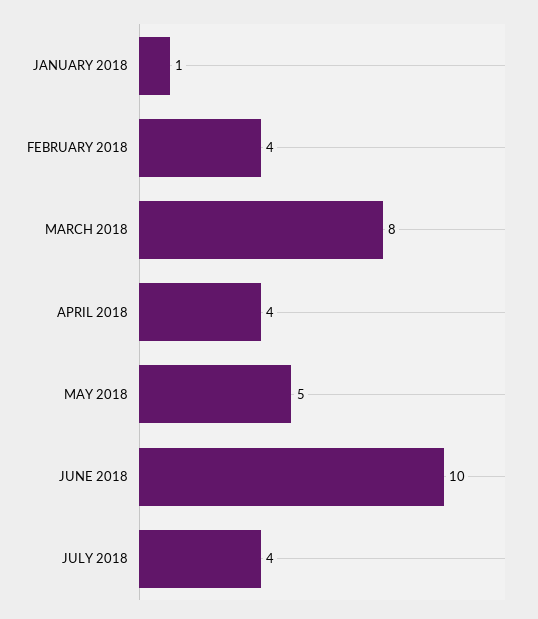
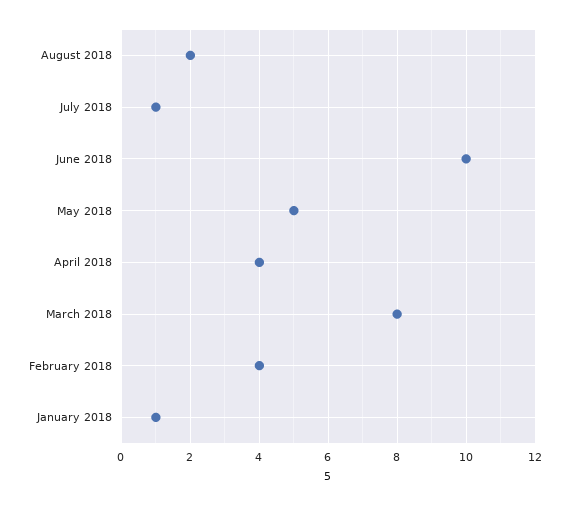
JULY 2018: 4 -> 1
August 2018: none -> 2

